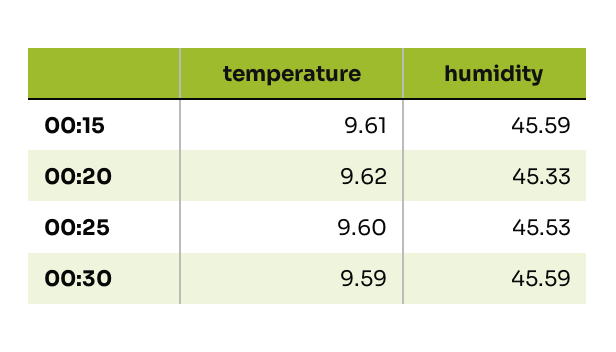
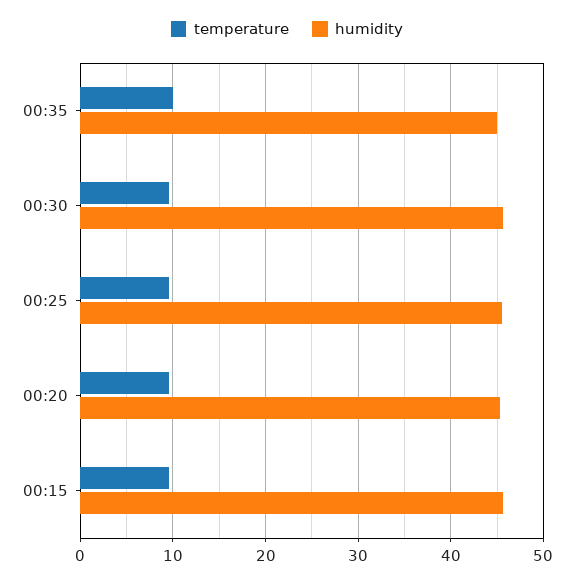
temperature, 00:35: none -> 10
humidity, 00:35: none -> 45

